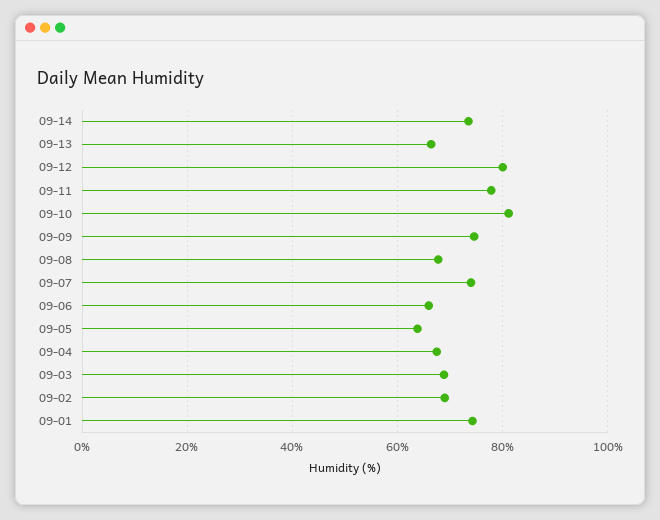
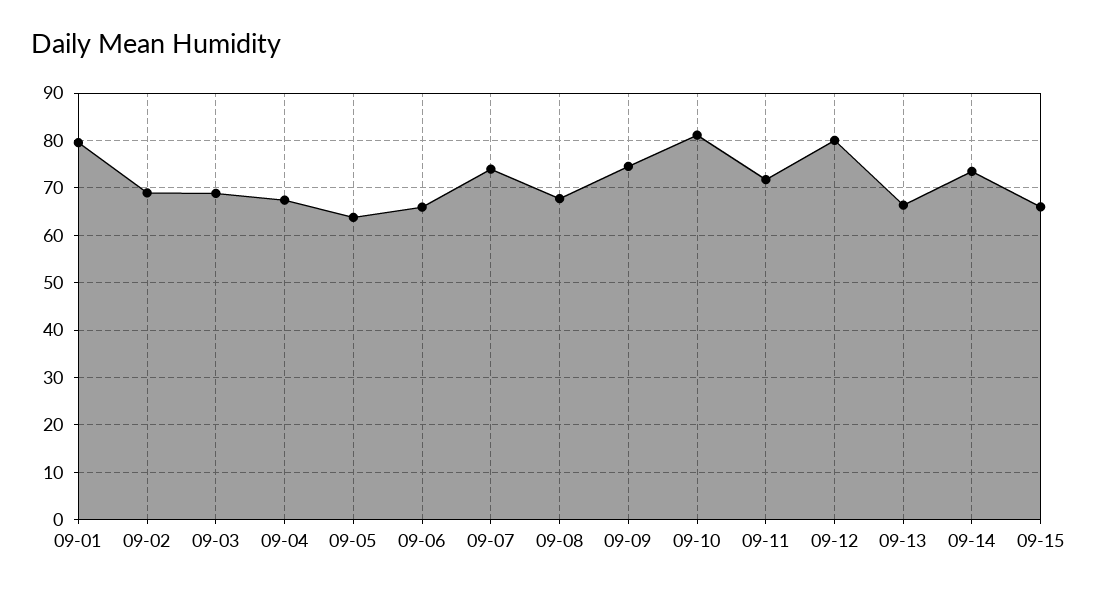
09-11: 78 -> 72
09-01: 74 -> 80
09-15: none -> 66

